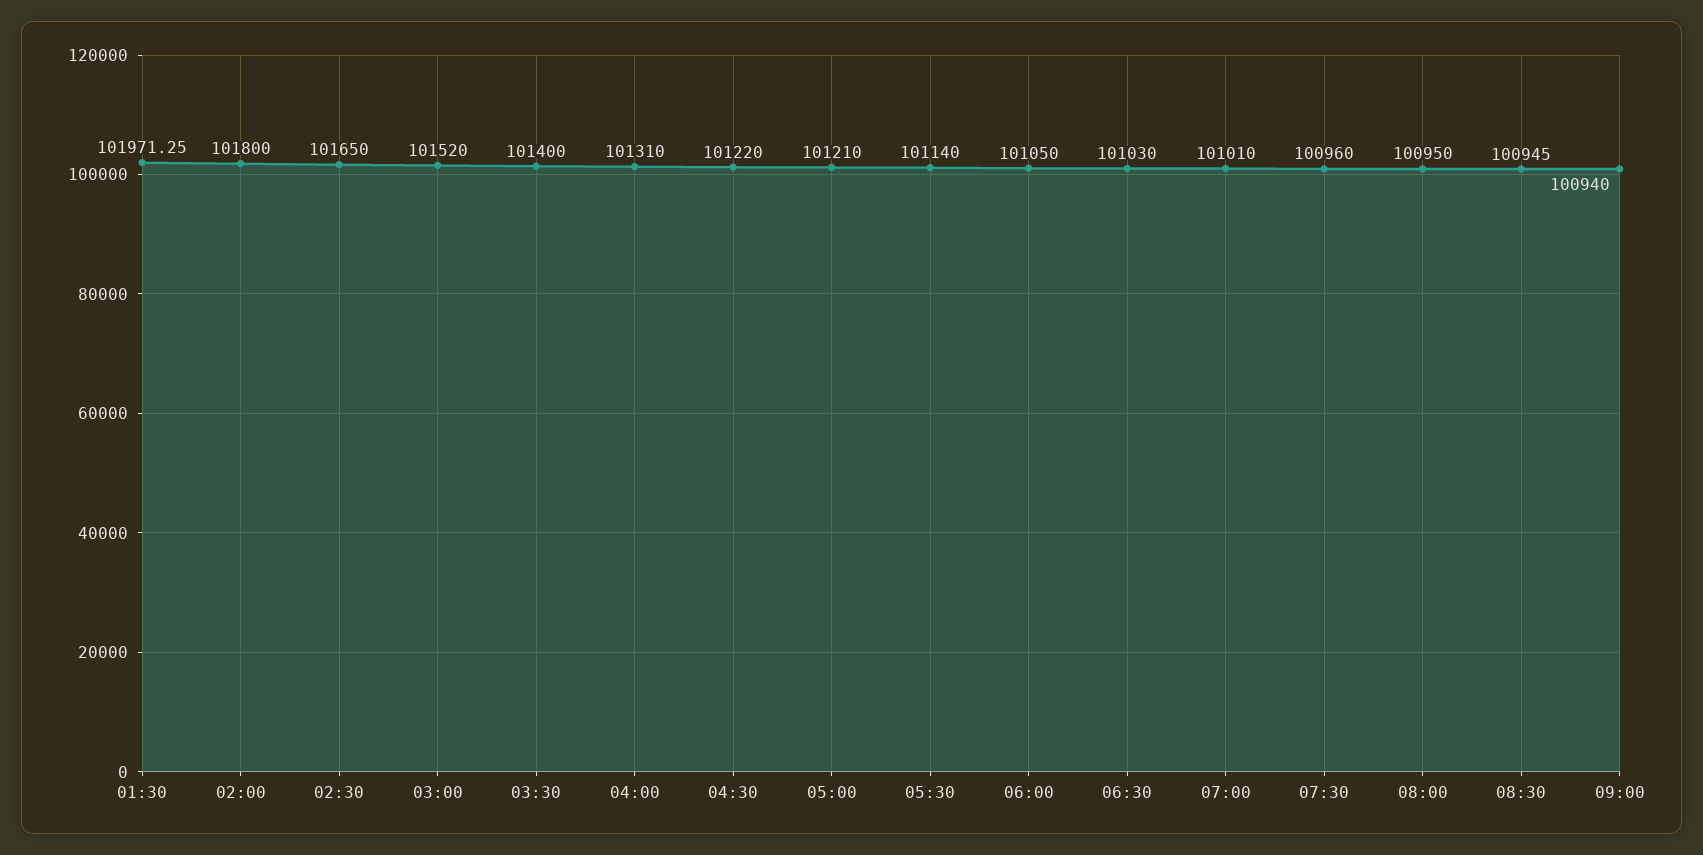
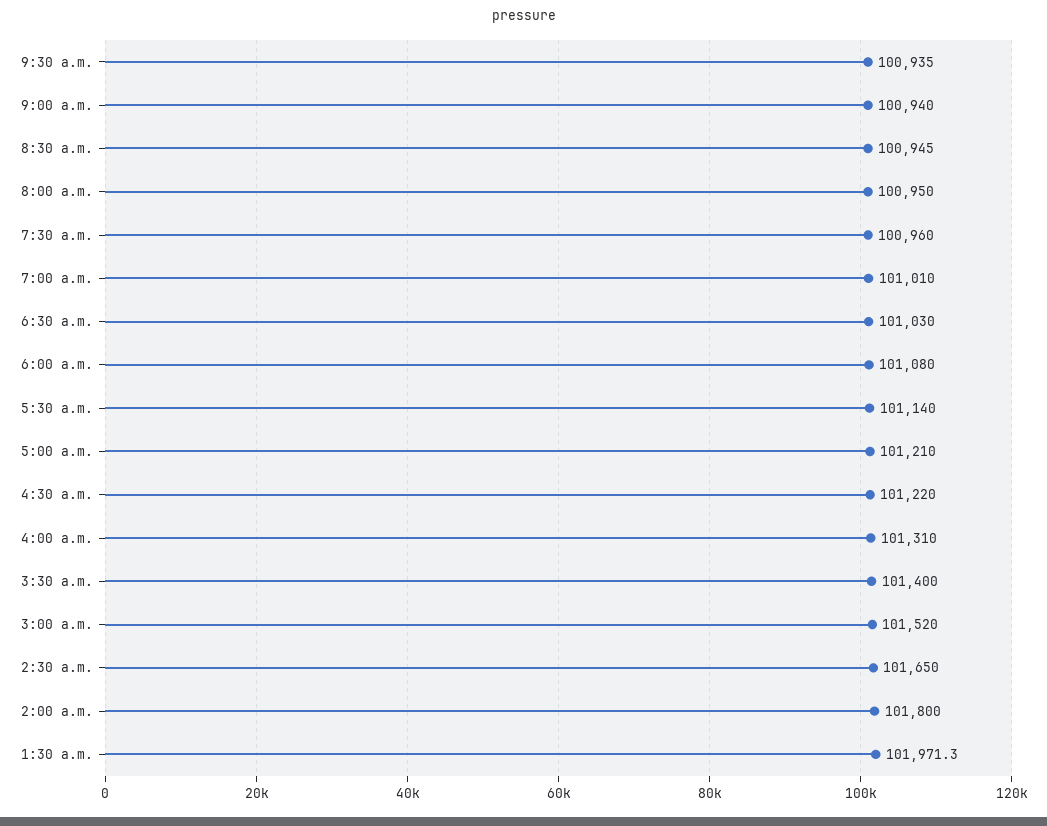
06:00: 101050 -> 101080
9:30 a.m.: none -> 100935

